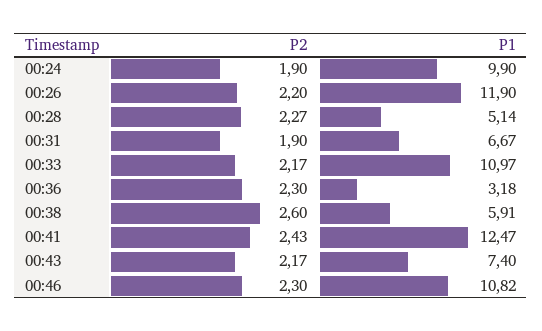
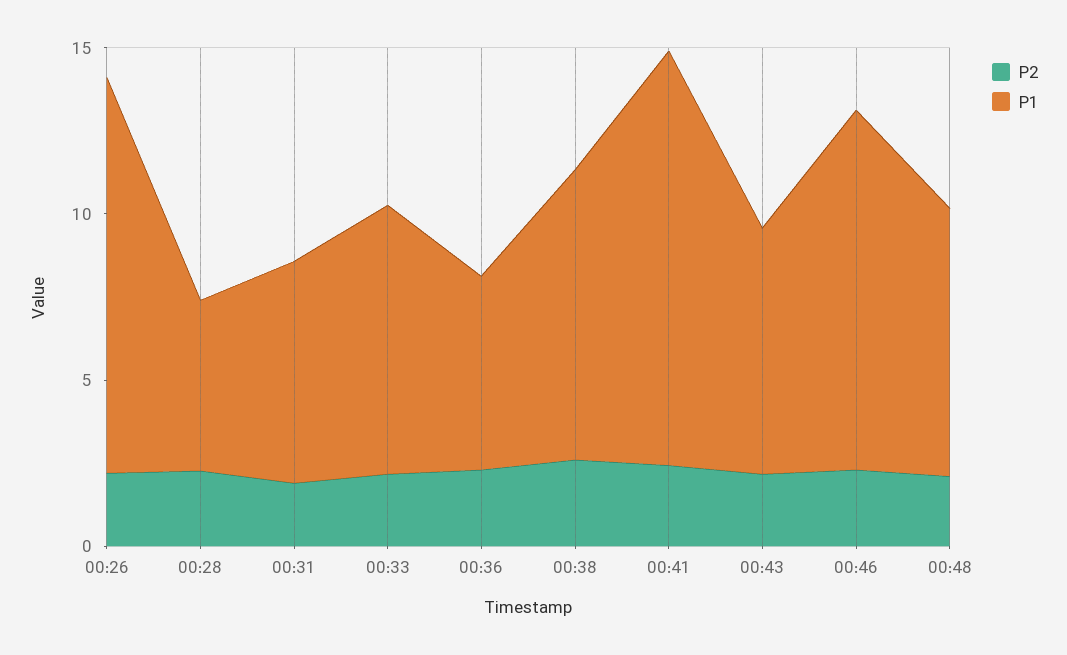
P2, 00:24: 1.9 -> none
P1, 00:24: 9.9 -> none
P1, 00:33: 10.97 -> 8
P1, 00:36: 3.18 -> 6
P1, 00:38: 5.91 -> 9
P2, 00:48: none -> 2
P1, 00:48: none -> 8

